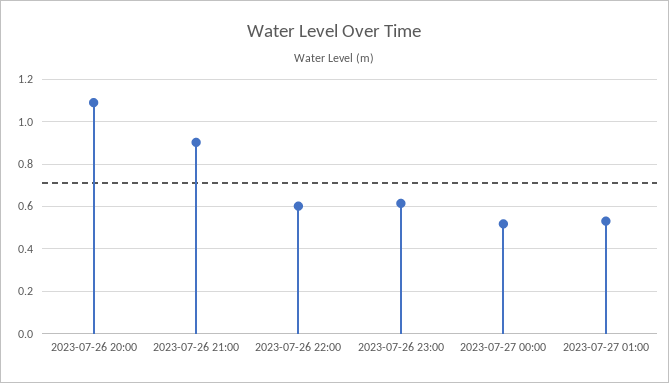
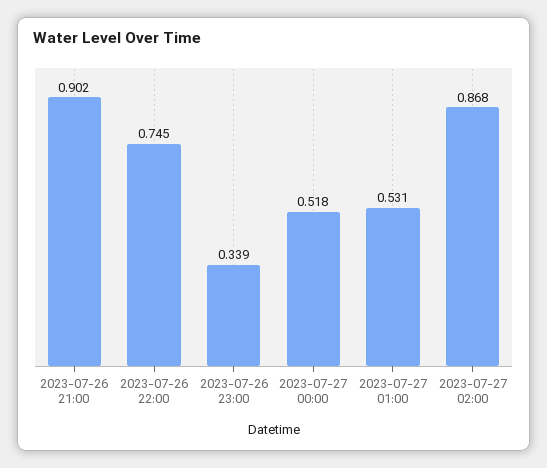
2023-07-26 20:00: 1.1 -> none
2023-07-26 22:00: 0.6 -> 0.745
2023-07-26 23:00: 0.6 -> 0.339
2023-07-27 02:00: none -> 0.868

